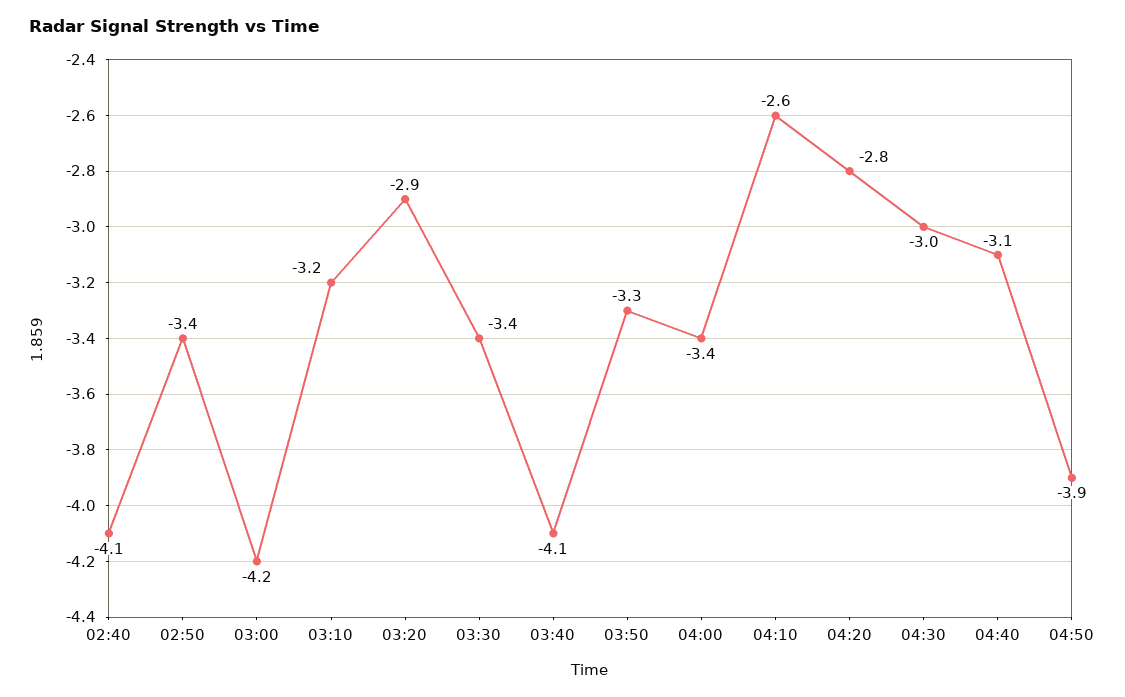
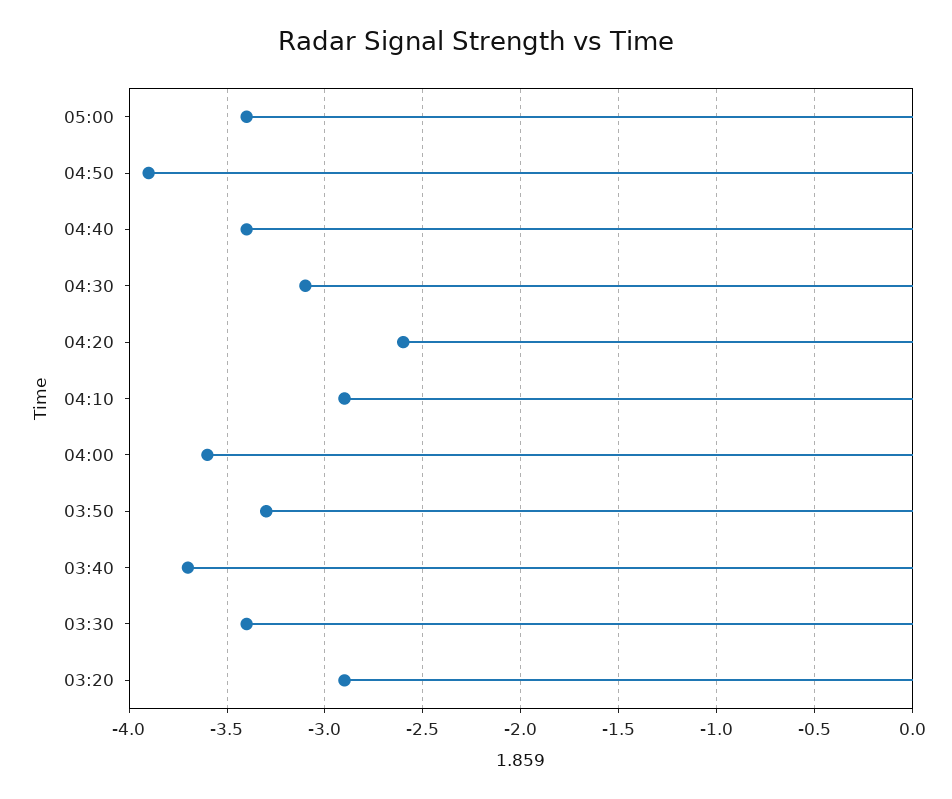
02:40: -4.1 -> none
02:50: -3.4 -> none
03:00: -4.2 -> none
03:10: -3.2 -> none
03:40: -4.1 -> -3.7
04:00: -3.4 -> -3.6
04:10: -2.6 -> -2.9
04:20: -2.8 -> -2.6
04:30: -3 -> -3.1
04:40: -3.1 -> -3.4
05:00: none -> -3.4

